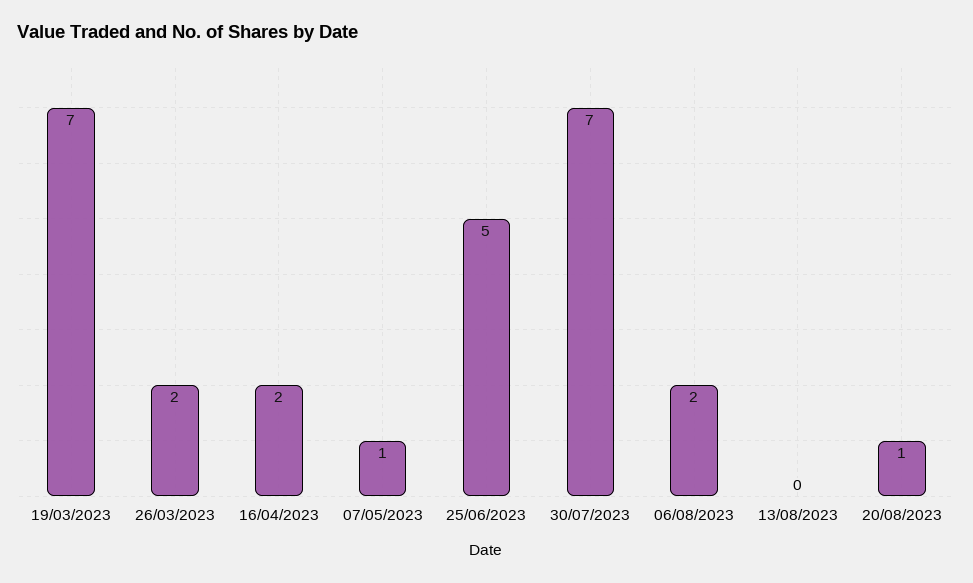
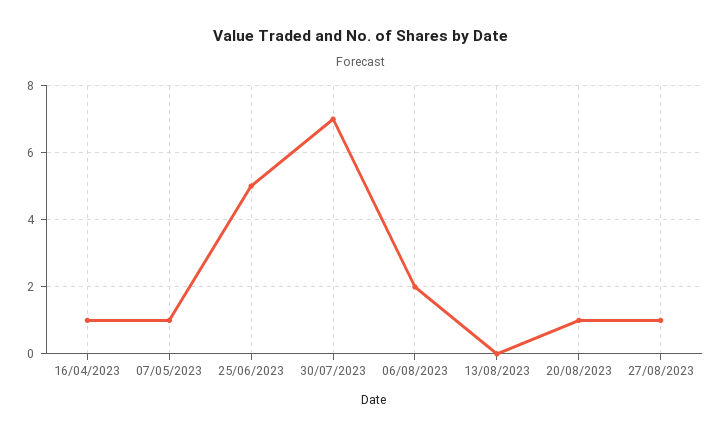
19/03/2023: 7 -> none
26/03/2023: 2 -> none
16/04/2023: 2 -> 1
27/08/2023: none -> 1

